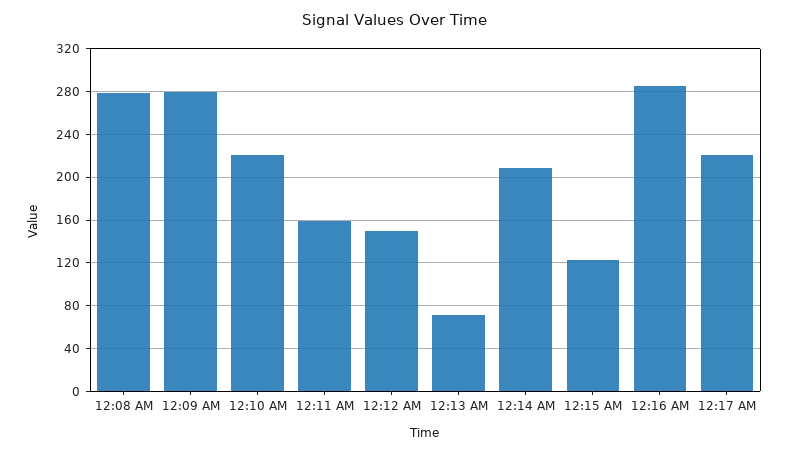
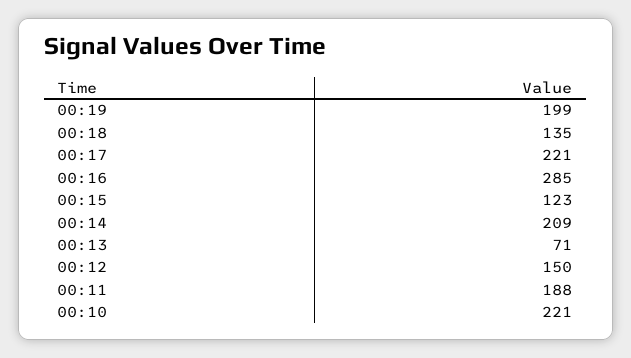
12:08 AM: 280 -> none
12:09 AM: 280 -> none
12:11 AM: 160 -> 188
00:19: none -> 199
00:18: none -> 135

